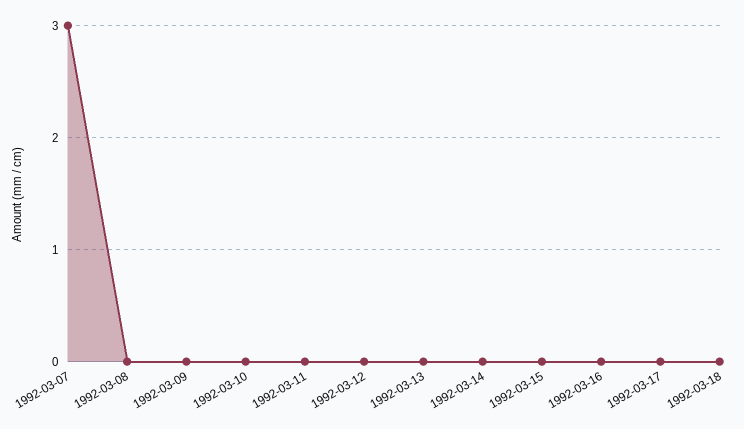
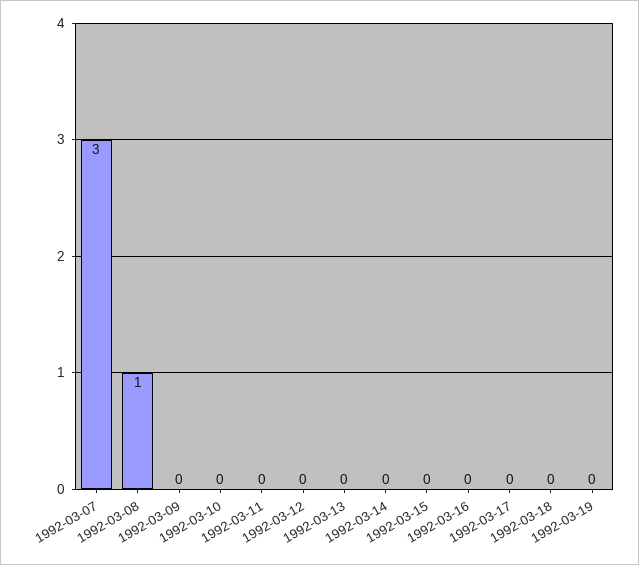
1992-03-08: 0 -> 1
1992-03-19: none -> 0

